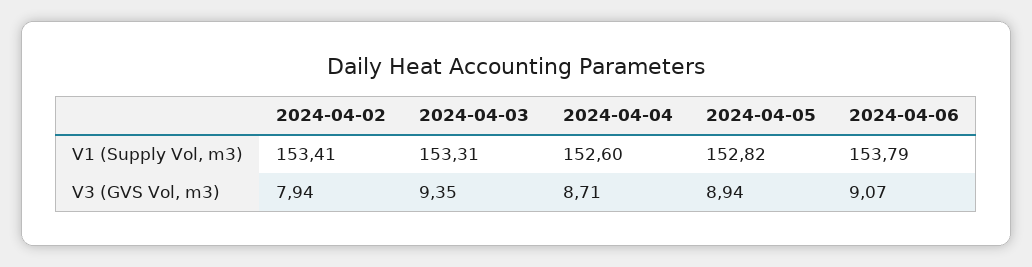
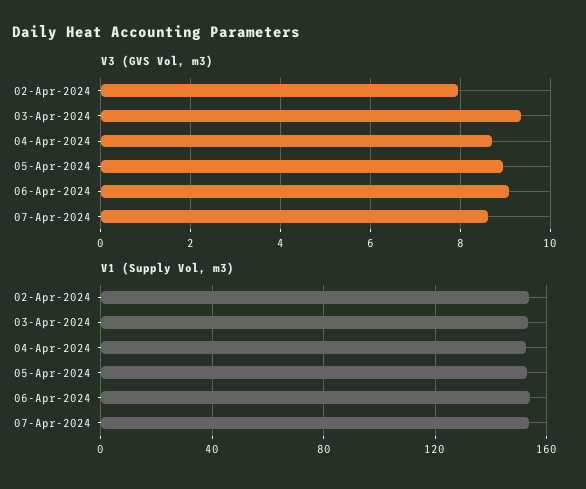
V3 (GVS Vol, m3), 07-Apr-2024: none -> 8.6
V1 (Supply Vol, m3), 07-Apr-2024: none -> 155

